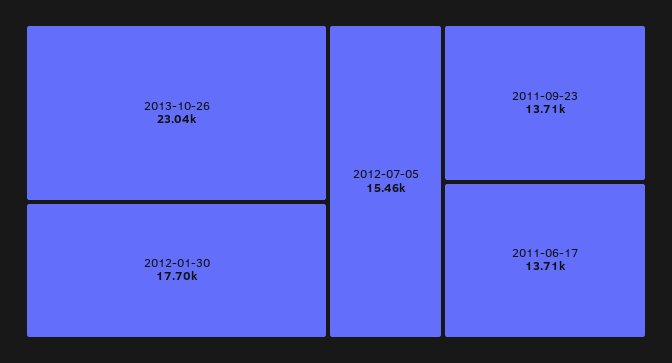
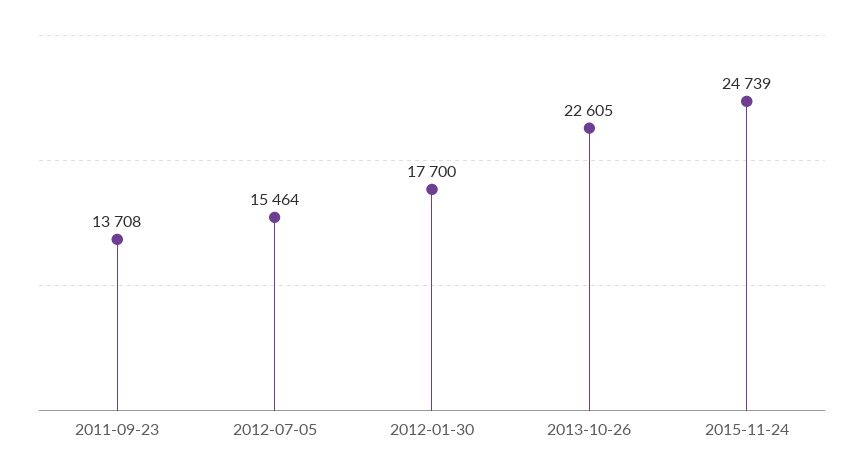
2013-10-26: 23040 -> 22605
2011-06-17: 13710 -> none
2015-11-24: none -> 24739

